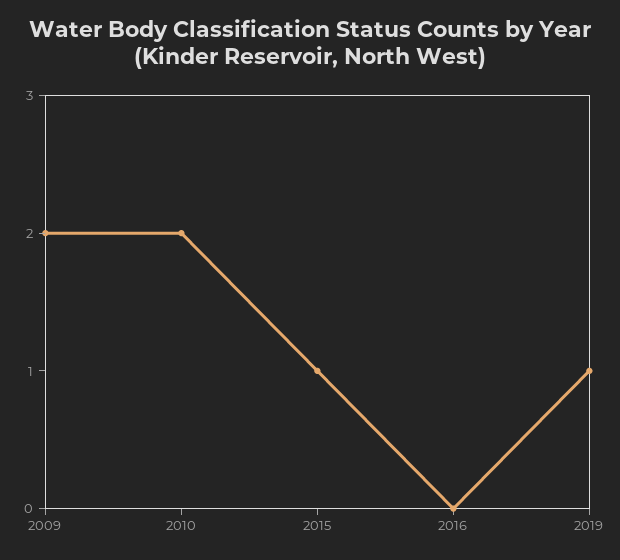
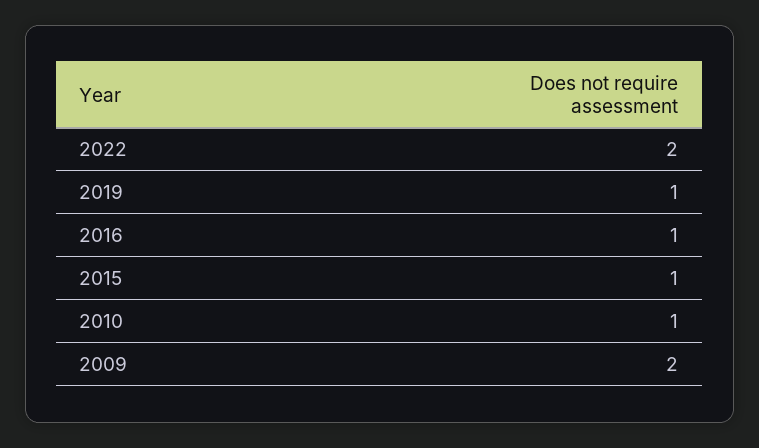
2010: 2 -> 1
2016: 0 -> 1
2022: none -> 2

